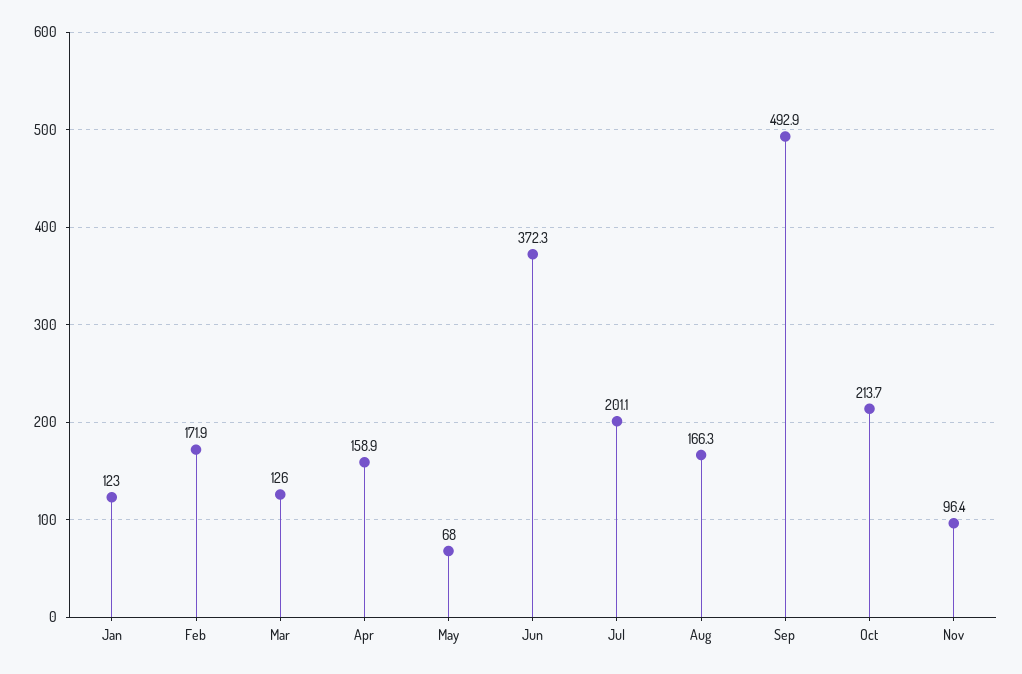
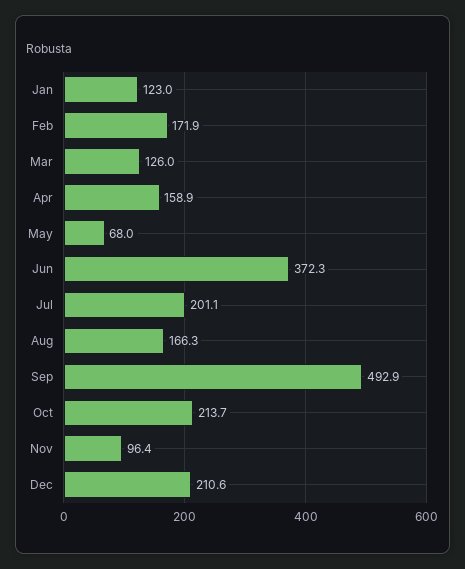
Dec: none -> 210.6

